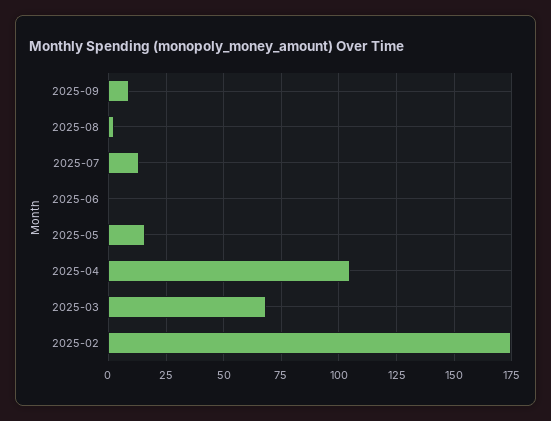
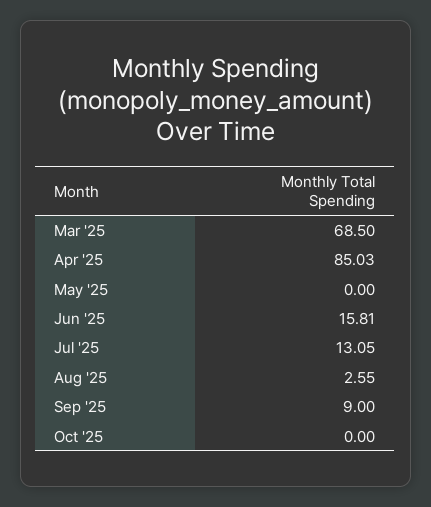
2025-06: 0 -> 15.81
2025-05: 15 -> 0
2025-04: 105 -> 85.03
2025-02: 175 -> none
Oct '25: none -> 0

